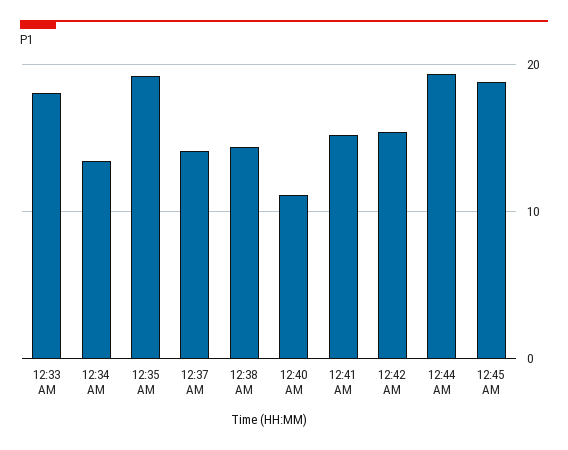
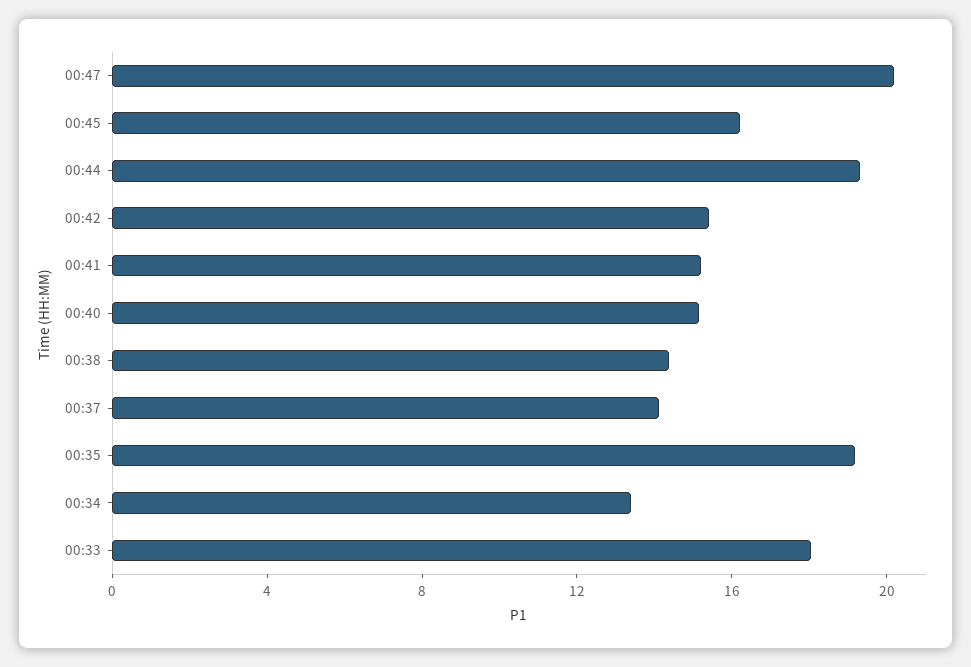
12:40 AM: 11 -> 15
12:45 AM: 19 -> 16
00:47: none -> 20

